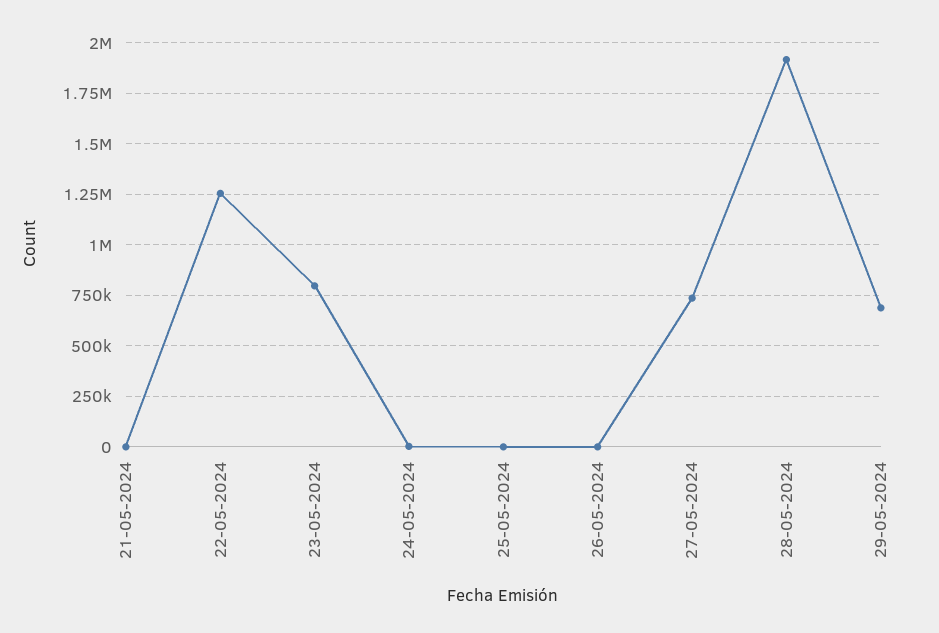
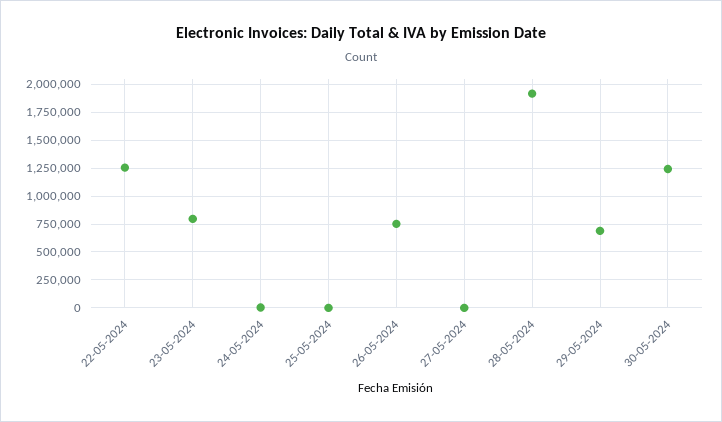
21-05-2024: 0 -> none
26-05-2024: 0 -> 750000
27-05-2024: 750000 -> 0
30-05-2024: none -> 1250000

